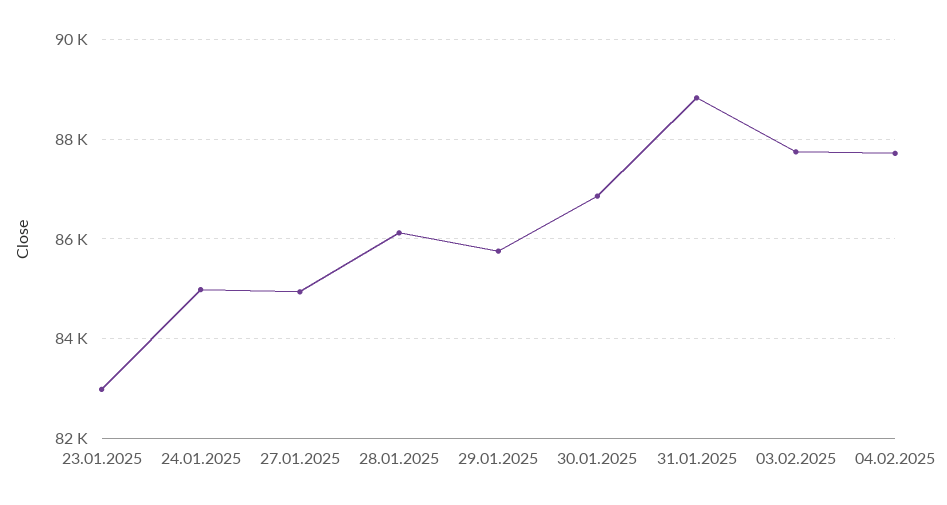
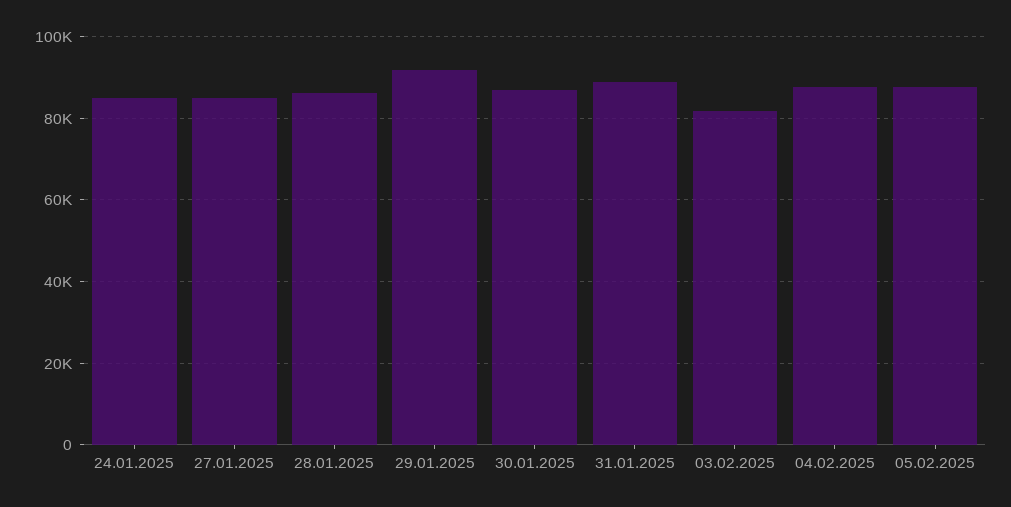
23.01.2025: 83000 -> none
29.01.2025: 85800 -> 92000
03.02.2025: 87800 -> 82000
05.02.2025: none -> 88000

